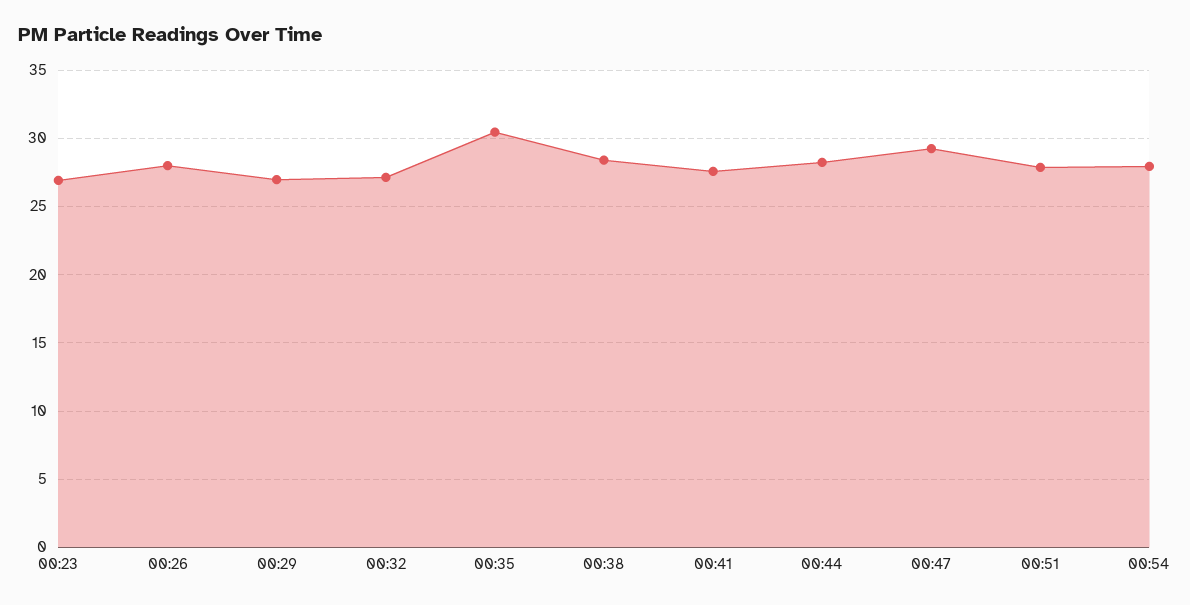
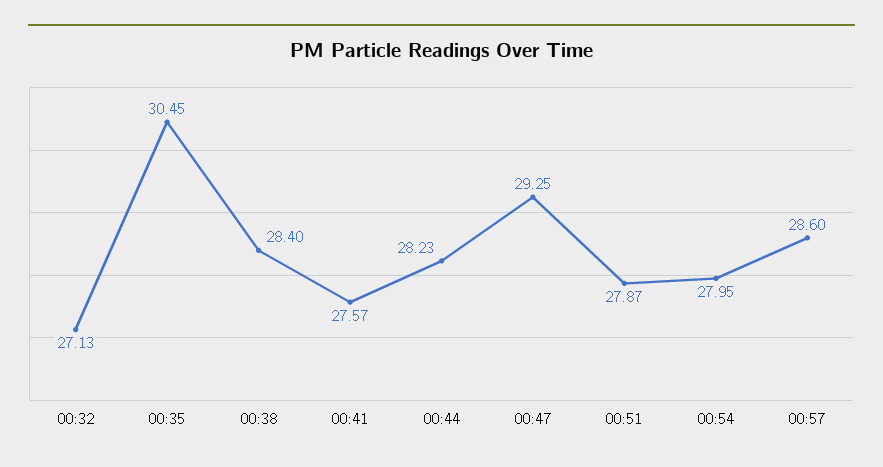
00:23: 27 -> none
00:26: 28 -> none
00:29: 27 -> none
00:57: none -> 28.6

